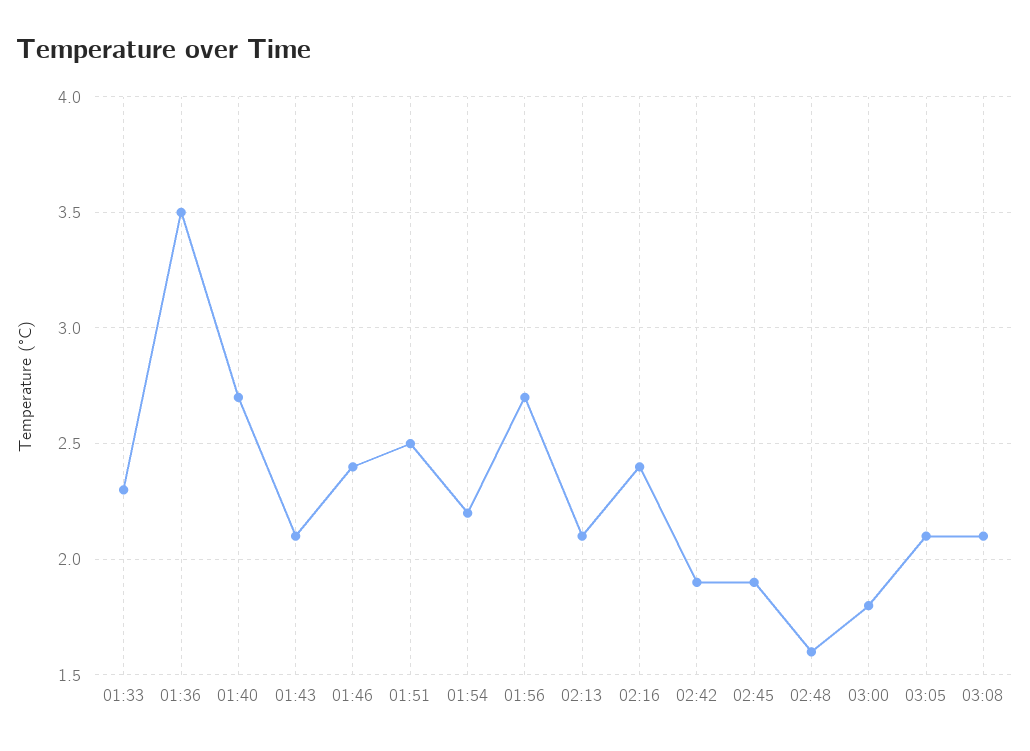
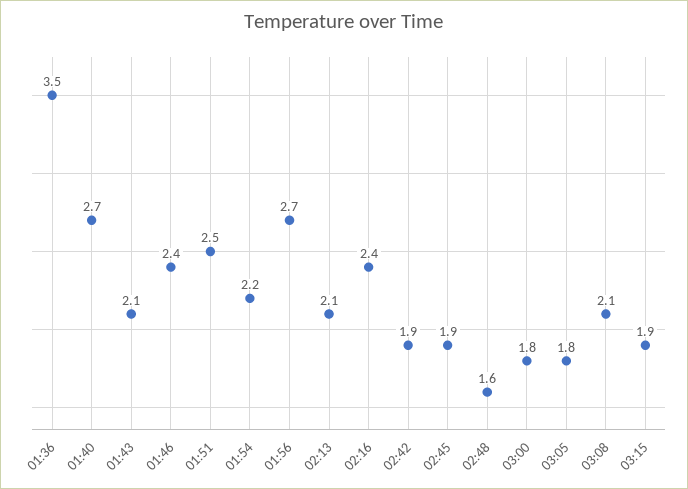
01:33: 2.3 -> none
03:05: 2.1 -> 1.8
03:15: none -> 1.9

